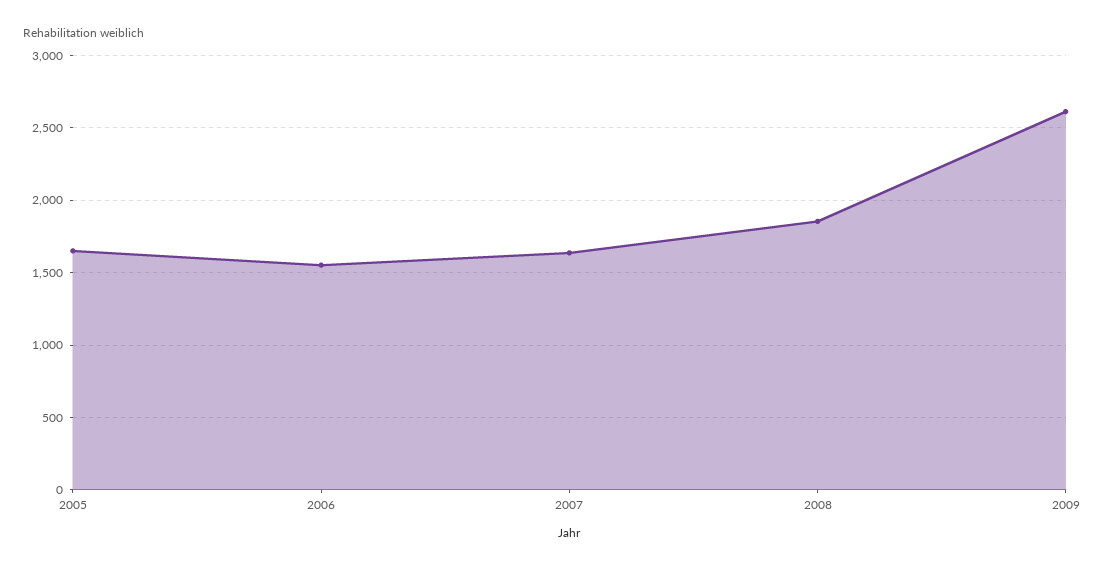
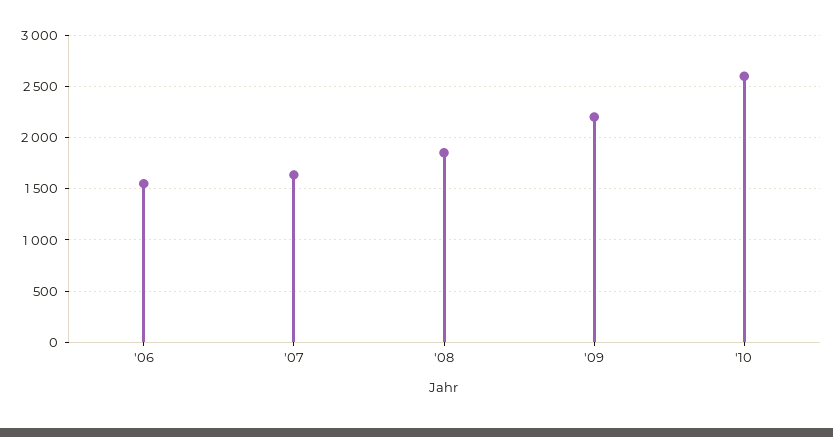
2005: 1650 -> none
2009: 2600 -> 2200
'10: none -> 2600

